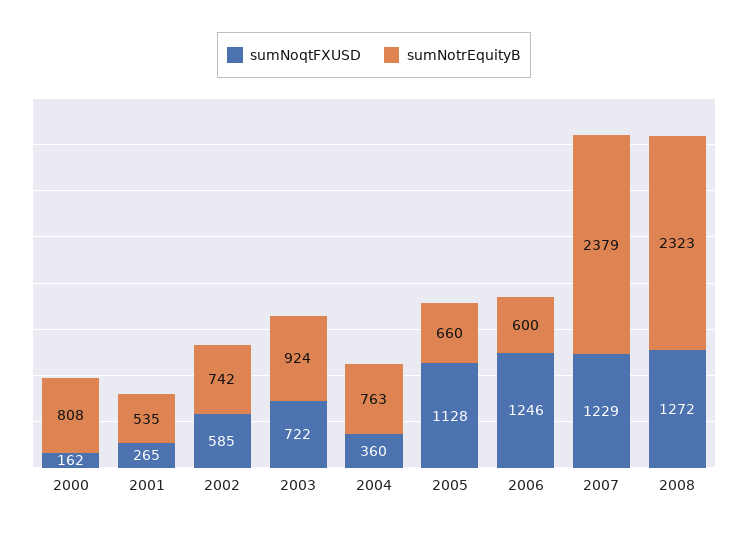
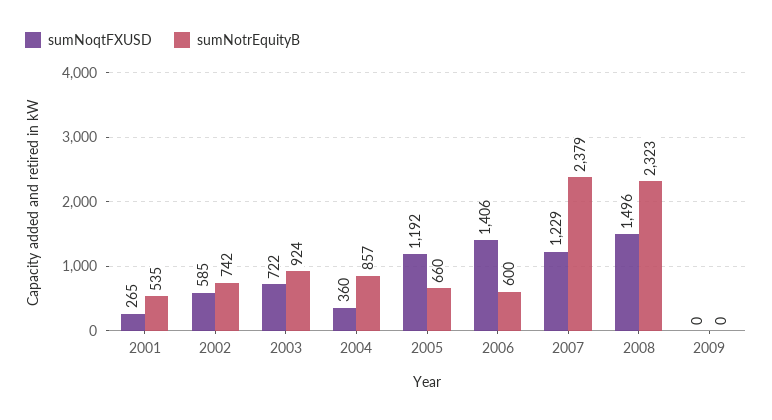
sumNoqtFXUSD, 2000: 162 -> none
sumNotrEquityB, 2000: 808 -> none
sumNotrEquityB, 2004: 763 -> 857
sumNoqtFXUSD, 2005: 1128 -> 1192
sumNoqtFXUSD, 2006: 1246 -> 1406
sumNoqtFXUSD, 2008: 1272 -> 1496
sumNoqtFXUSD, 2009: none -> 0
sumNotrEquityB, 2009: none -> 0

